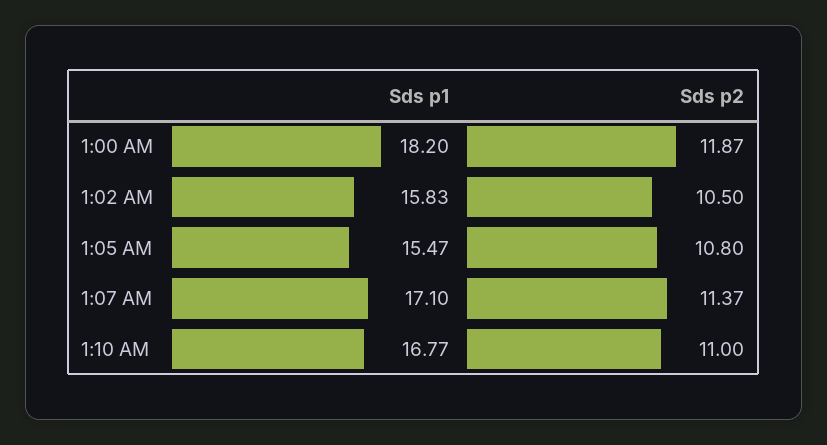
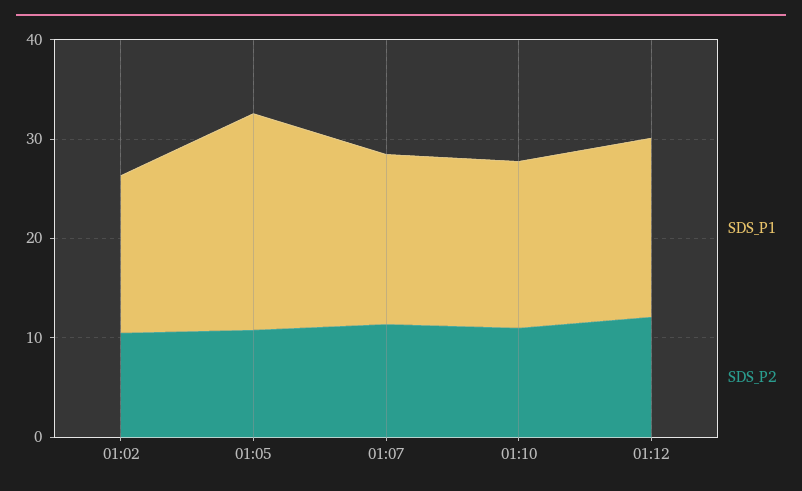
Sds p1, 1:00 AM: 18.2 -> none
Sds p2, 1:00 AM: 11.87 -> none
Sds p1, 1:05 AM: 15.47 -> 22
Sds p1, 01:12: none -> 18
Sds p2, 01:12: none -> 12

